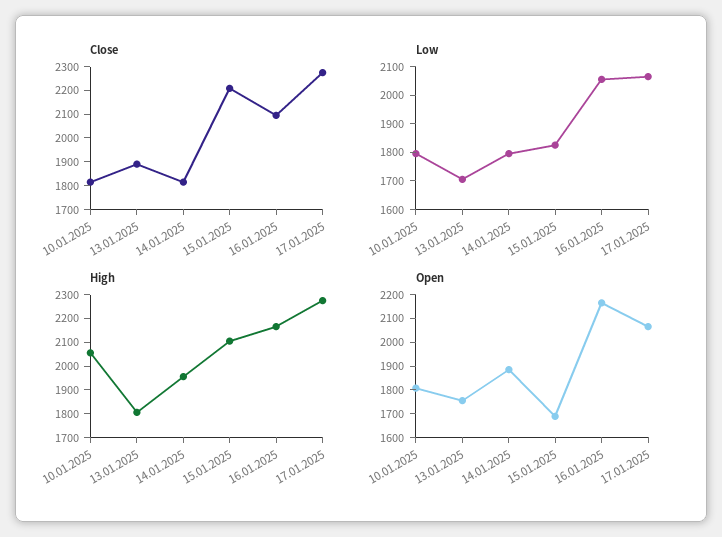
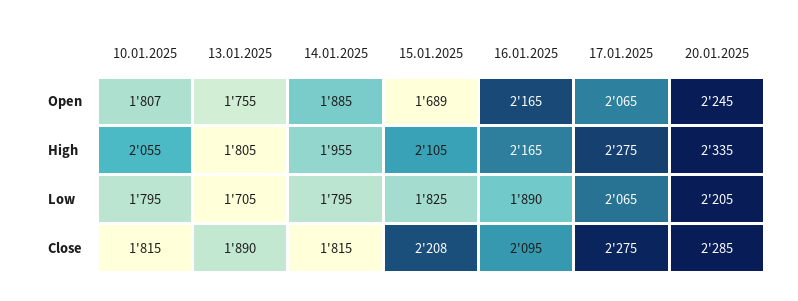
Low, 16.01.2025: 2050 -> 1890
Open, 20.01.2025: none -> 2245
High, 20.01.2025: none -> 2335
Low, 20.01.2025: none -> 2205
Close, 20.01.2025: none -> 2285

